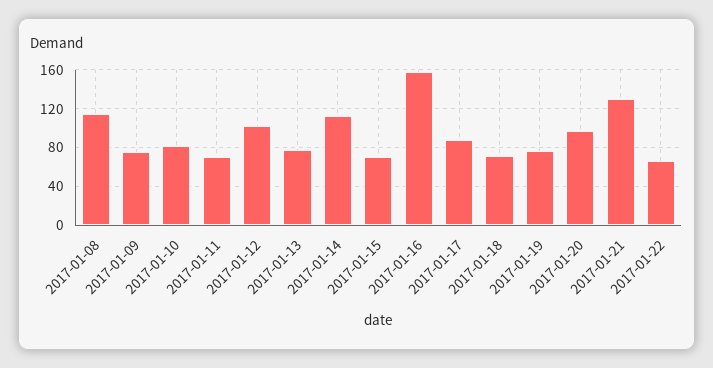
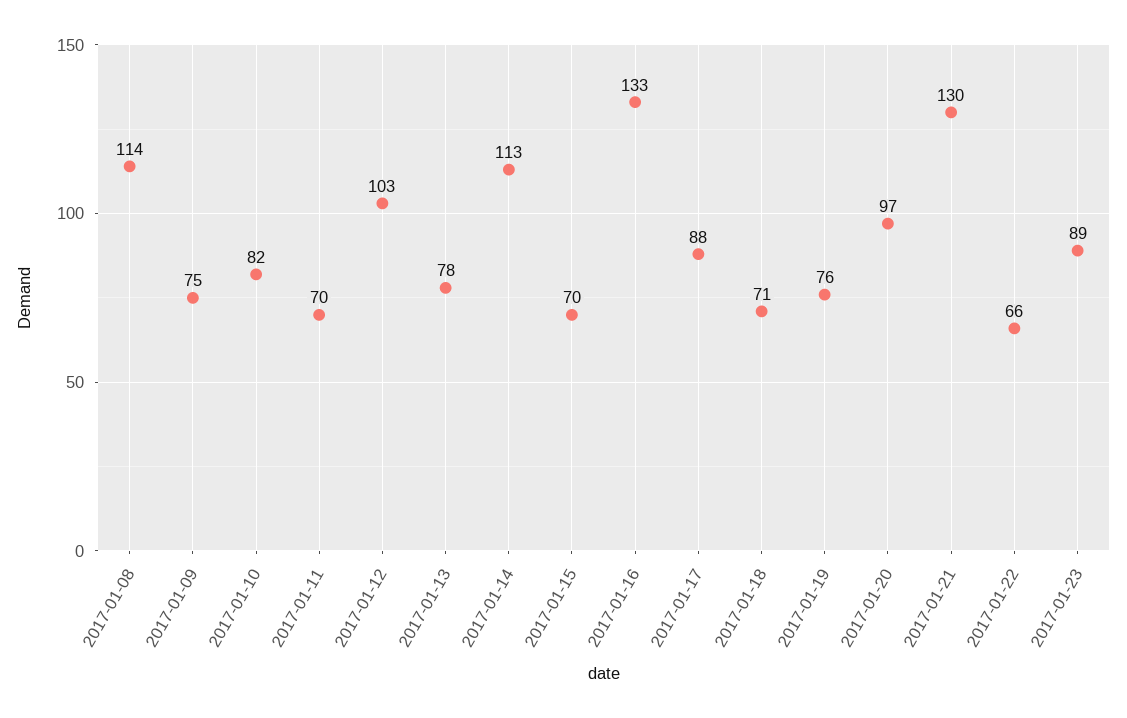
2017-01-16: 160 -> 133
2017-01-23: none -> 89

